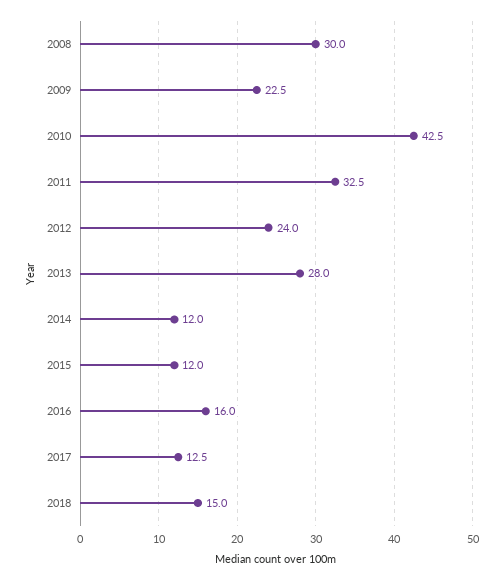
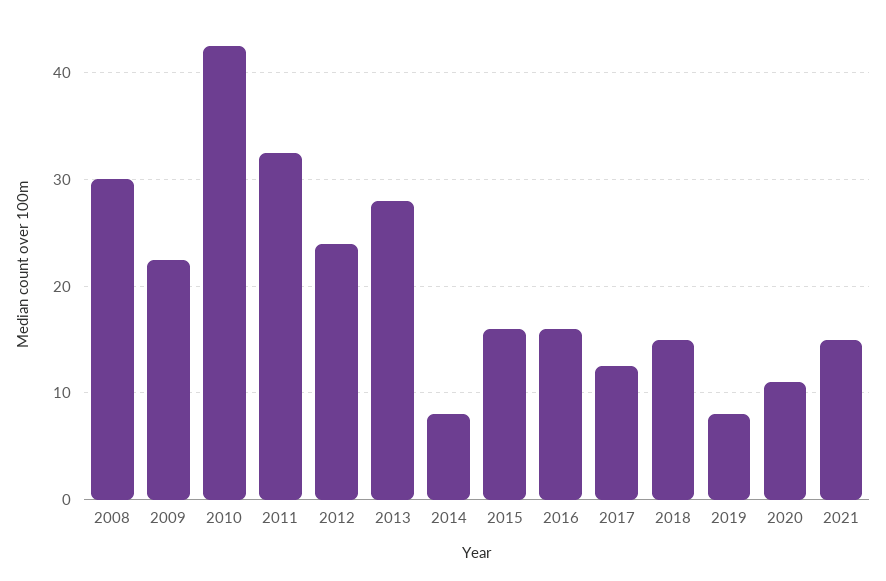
2014: 12 -> 8
2015: 12 -> 16
2019: none -> 8
2020: none -> 11
2021: none -> 15

